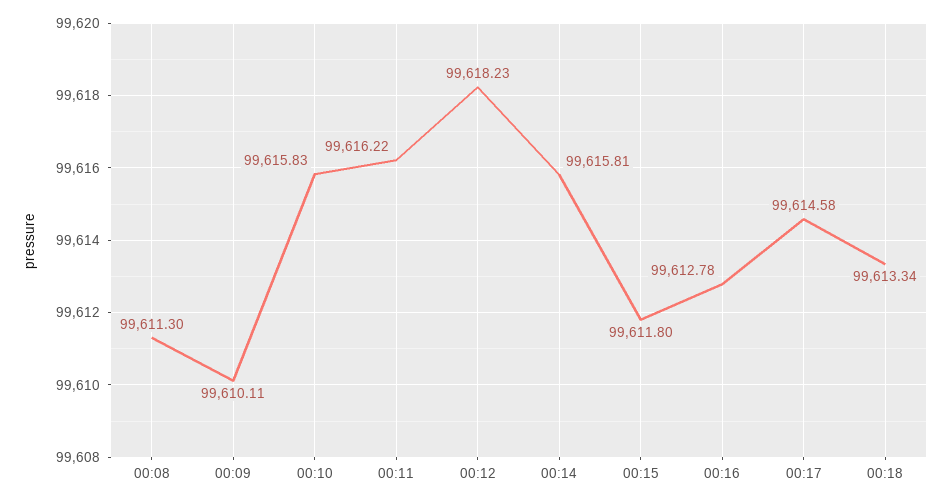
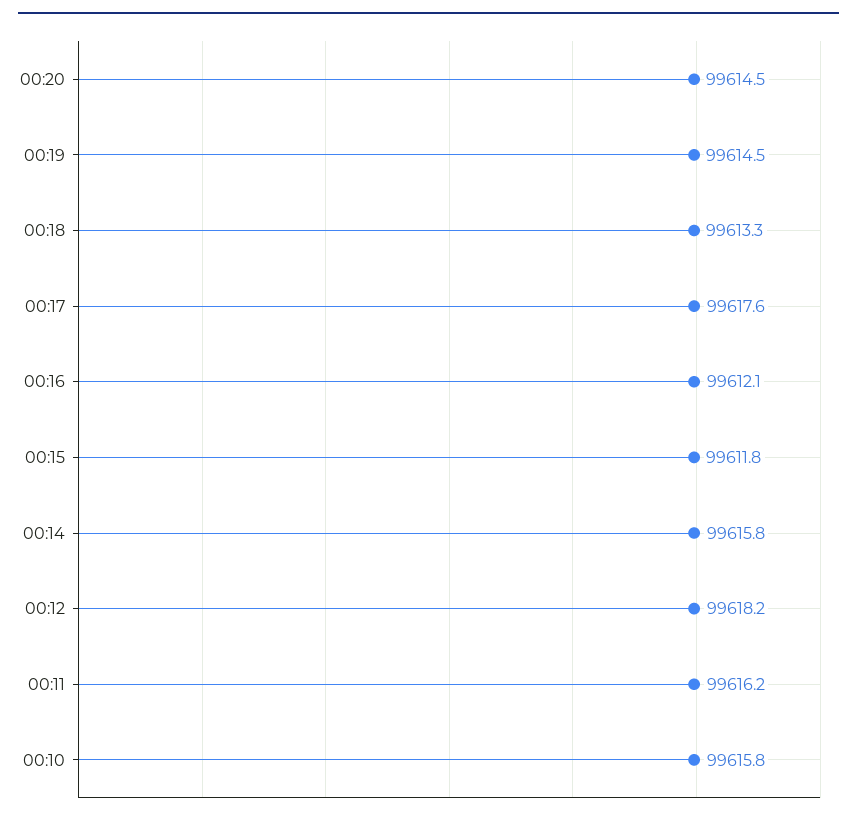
00:08: 99611.3 -> none
00:09: 99610.11 -> none
00:16: 99612.78 -> 99612.1
00:17: 99614.58 -> 99617.6
00:20: none -> 99614.5
00:19: none -> 99614.5

